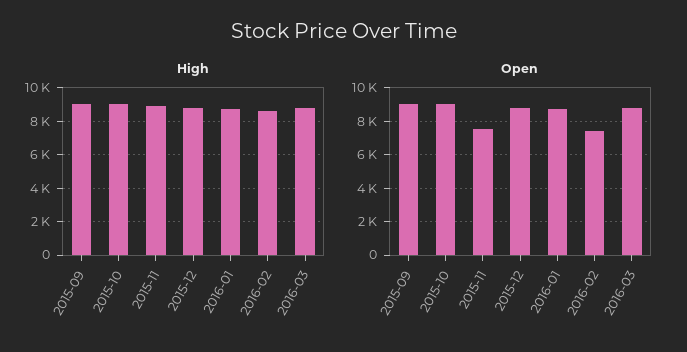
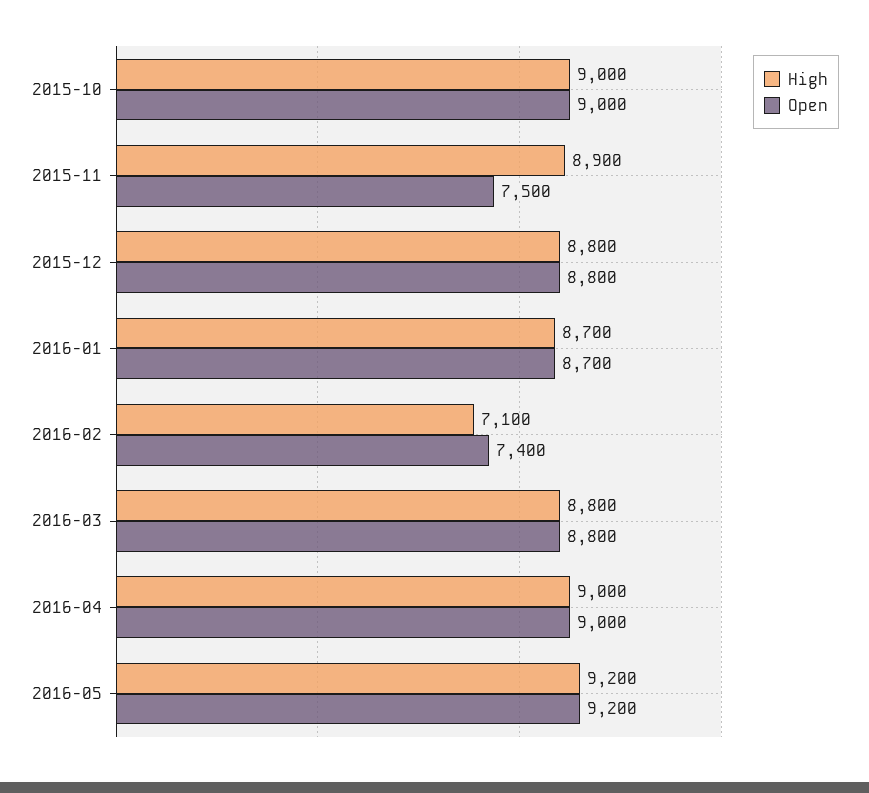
High, 2015-09: 9000 -> none
High, 2016-02: 8500 -> 7100
Open, 2015-09: 9000 -> none
High, 2016-04: none -> 9000
Open, 2016-04: none -> 9000
High, 2016-05: none -> 9200
Open, 2016-05: none -> 9200

